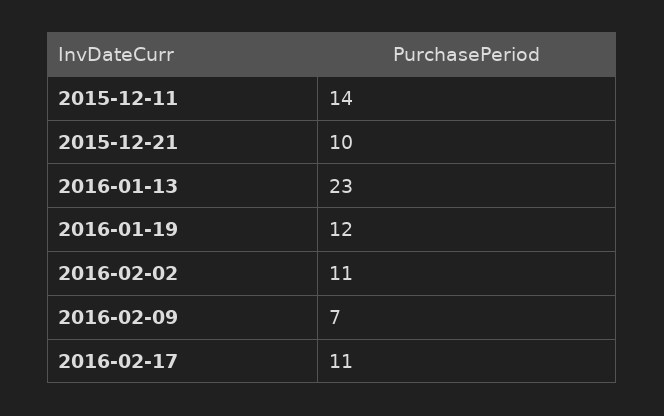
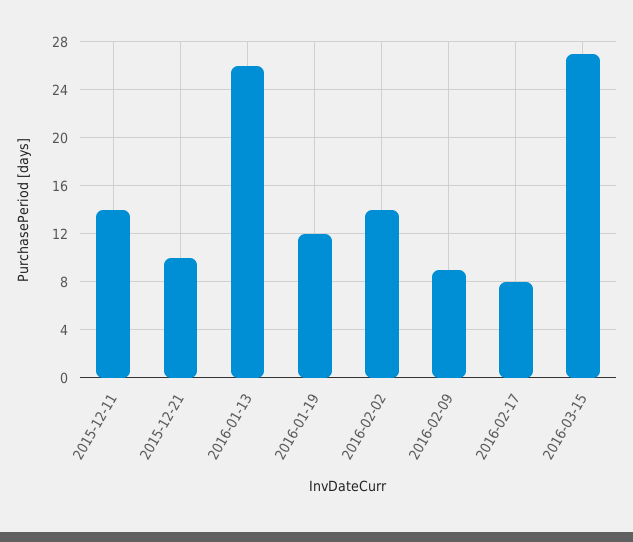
2016-01-13: 23 -> 26
2016-02-02: 11 -> 14
2016-02-09: 7 -> 9
2016-02-17: 11 -> 8
2016-03-15: none -> 27

